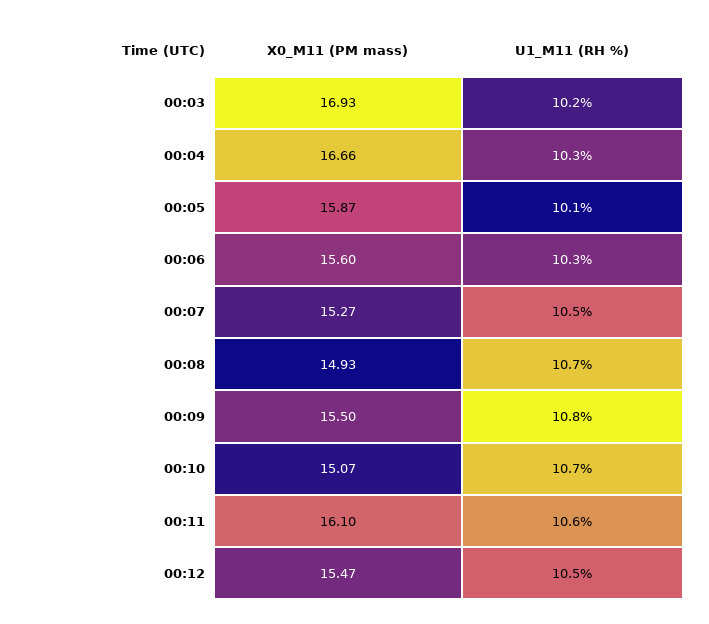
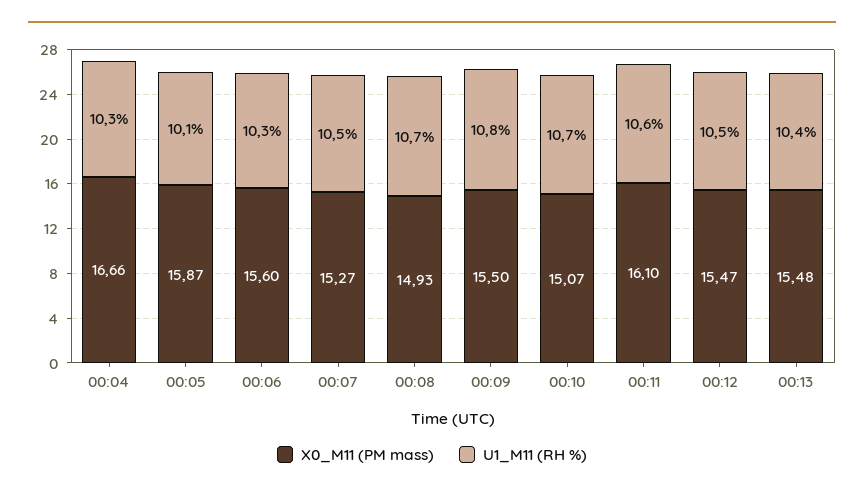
X0_M11 (PM mass), 00:03: 16.93 -> none
U1_M11 (RH %), 00:03: 10.2 -> none
X0_M11 (PM mass), 00:13: none -> 15.48
U1_M11 (RH %), 00:13: none -> 10.4

